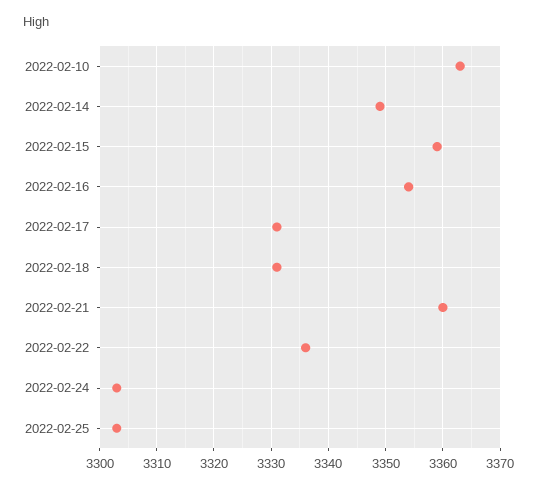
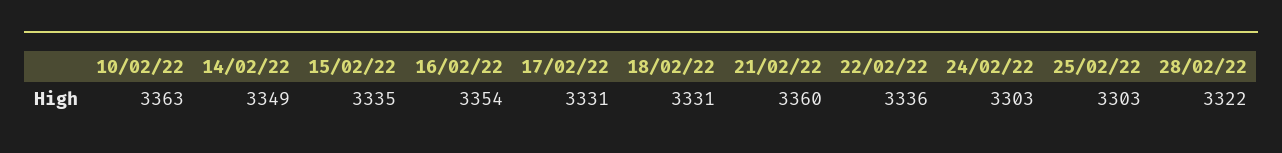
2022-02-15: 3360 -> 3335
28/02/22: none -> 3322

